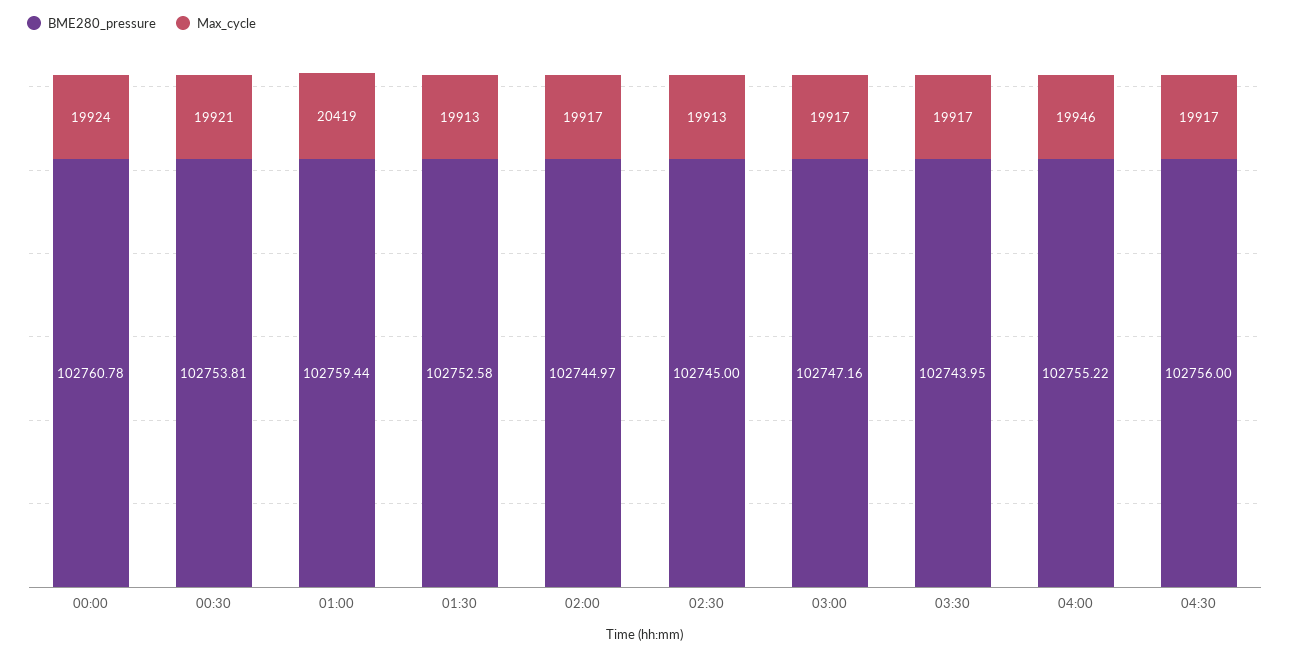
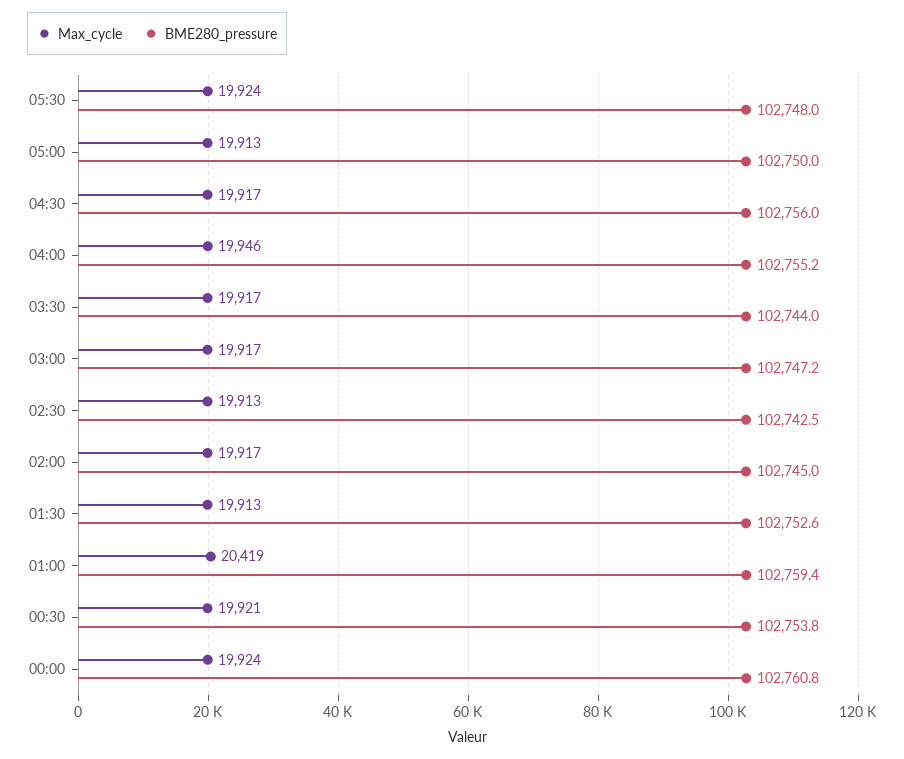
BME280_pressure, 02:30: 102745 -> 102742.5
Max_cycle, 05:30: none -> 19924
BME280_pressure, 05:30: none -> 102748
Max_cycle, 05:00: none -> 19913
BME280_pressure, 05:00: none -> 102750

